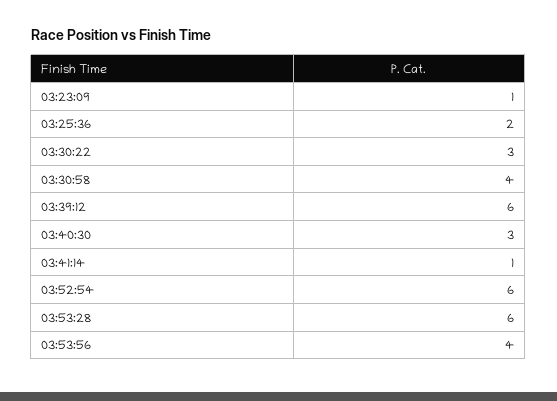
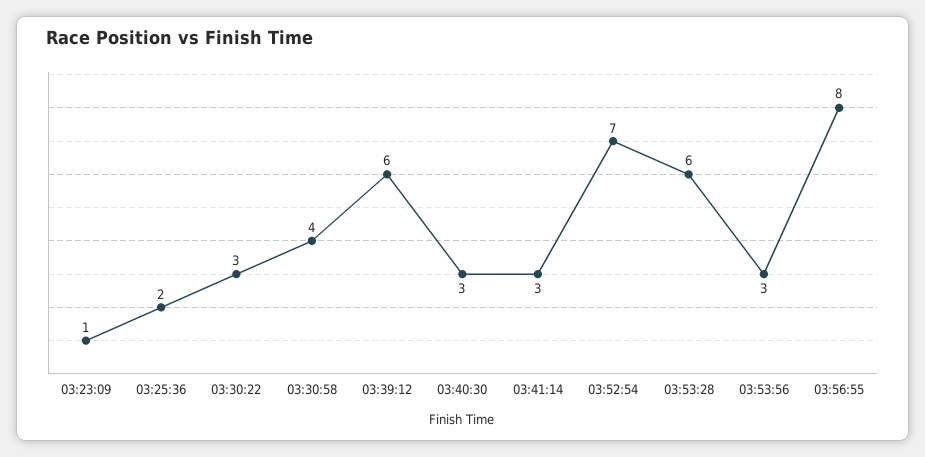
03:41:14: 1 -> 3
03:52:54: 6 -> 7
03:53:56: 4 -> 3
03:56:55: none -> 8

